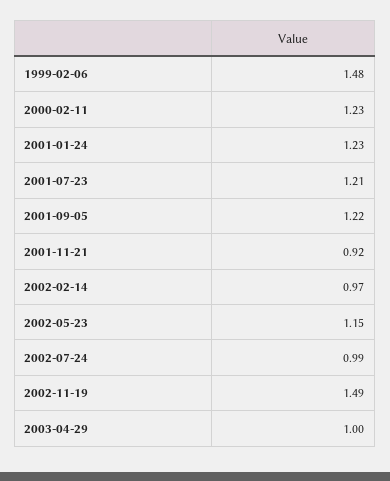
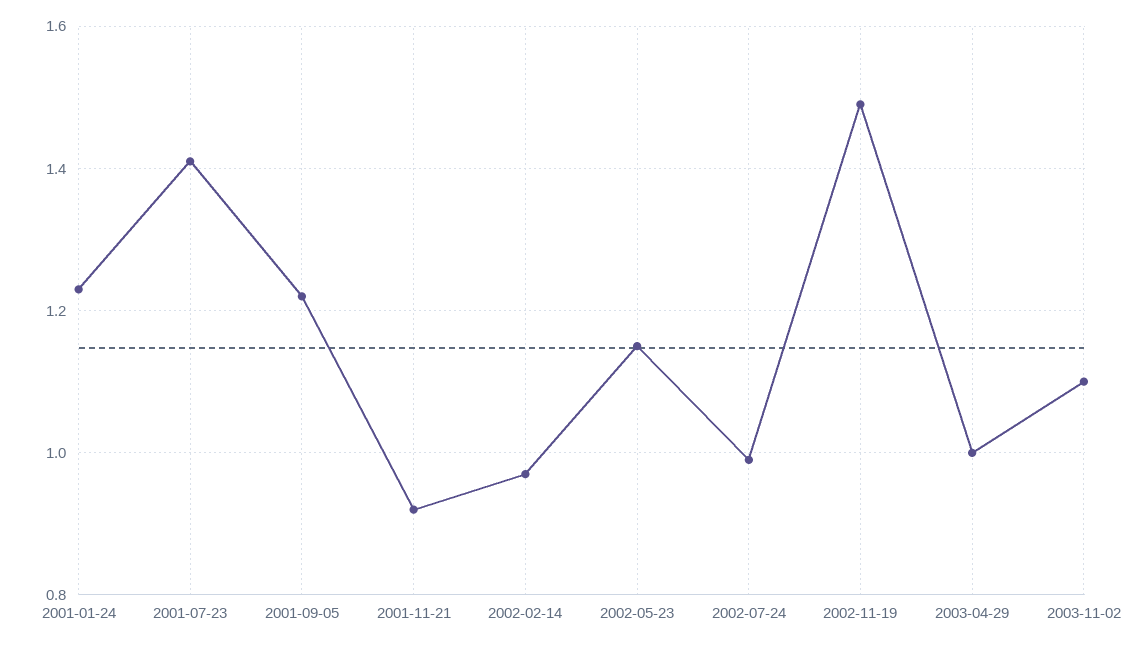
1999-02-06: 1.48 -> none
2000-02-11: 1.23 -> none
2001-07-23: 1.21 -> 1.4
2003-11-02: none -> 1.1

